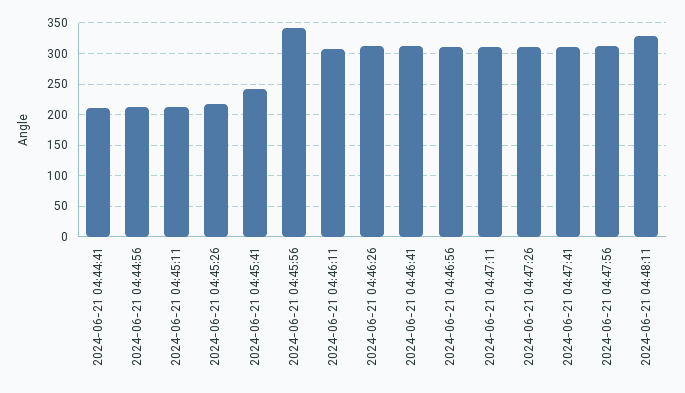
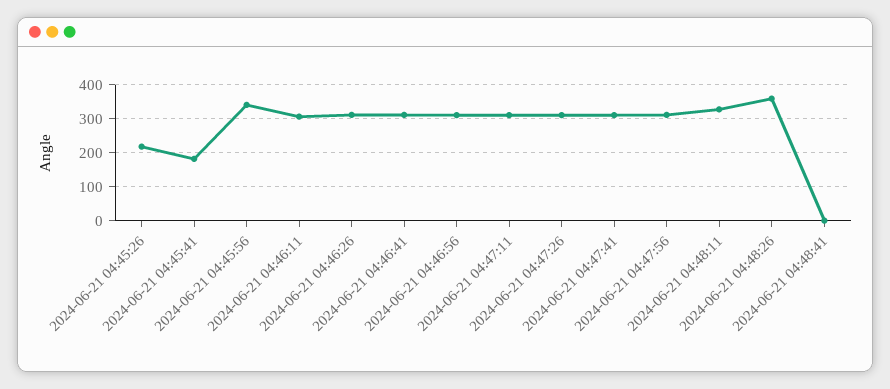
2024-06-21 04:44:41: 210 -> none
2024-06-21 04:44:56: 210 -> none
2024-06-21 04:45:11: 210 -> none
2024-06-21 04:45:41: 240 -> 180
2024-06-21 04:48:26: none -> 360
2024-06-21 04:48:41: none -> 0

